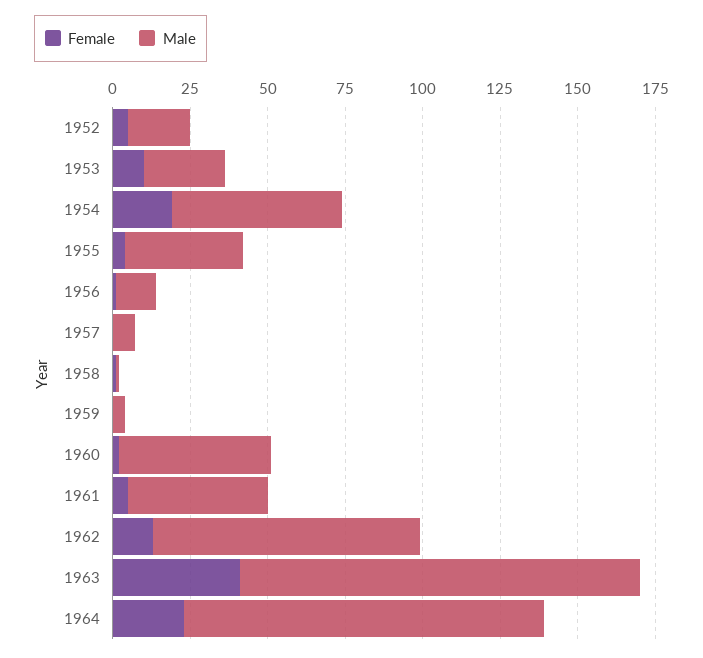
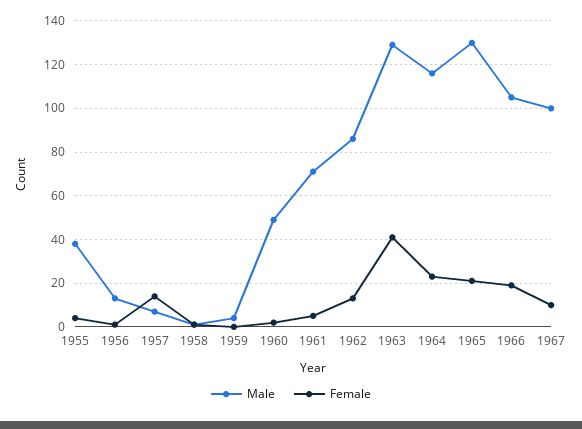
Female, 1952: 5 -> none
Male, 1952: 20 -> none
Female, 1953: 10 -> none
Male, 1953: 25 -> none
Female, 1954: 20 -> none
Male, 1954: 55 -> none
Female, 1957: 0 -> 15
Male, 1961: 45 -> 70
Male, 1965: none -> 130
Female, 1965: none -> 20
Male, 1966: none -> 105
Female, 1966: none -> 20
Male, 1967: none -> 100
Female, 1967: none -> 10

